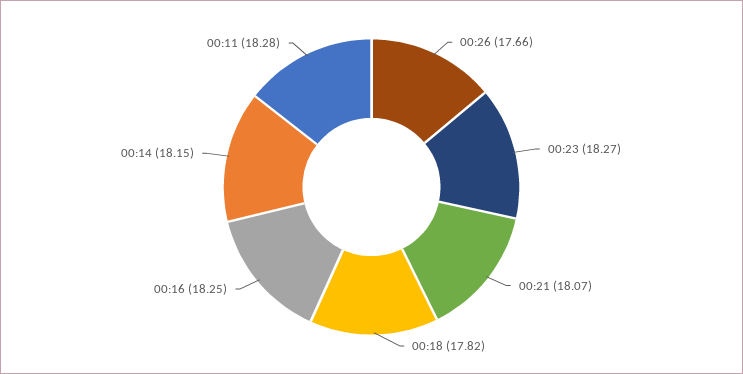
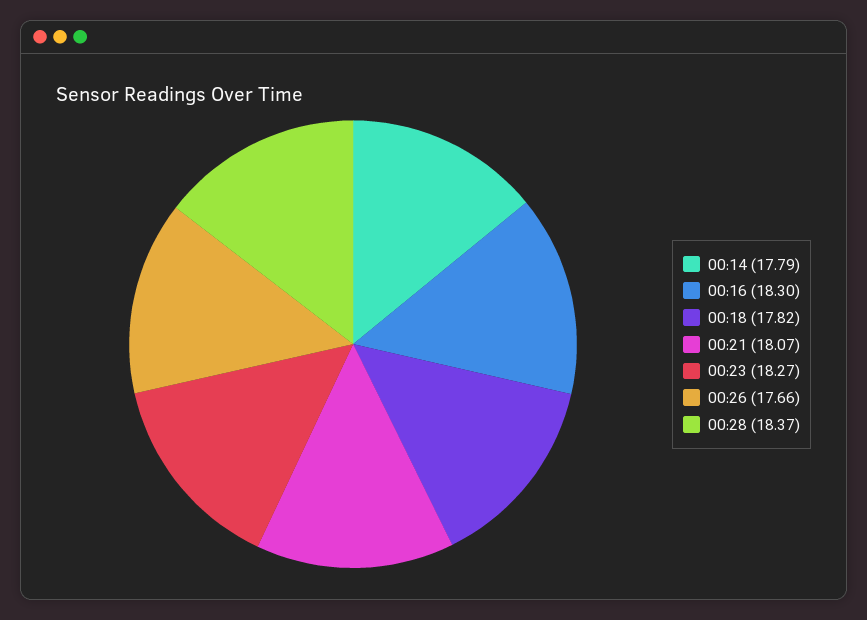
00:16: 18.25 -> 18.3
00:14: 18.15 -> 17.79
00:11: 18.28 -> none
00:28: none -> 18.37

